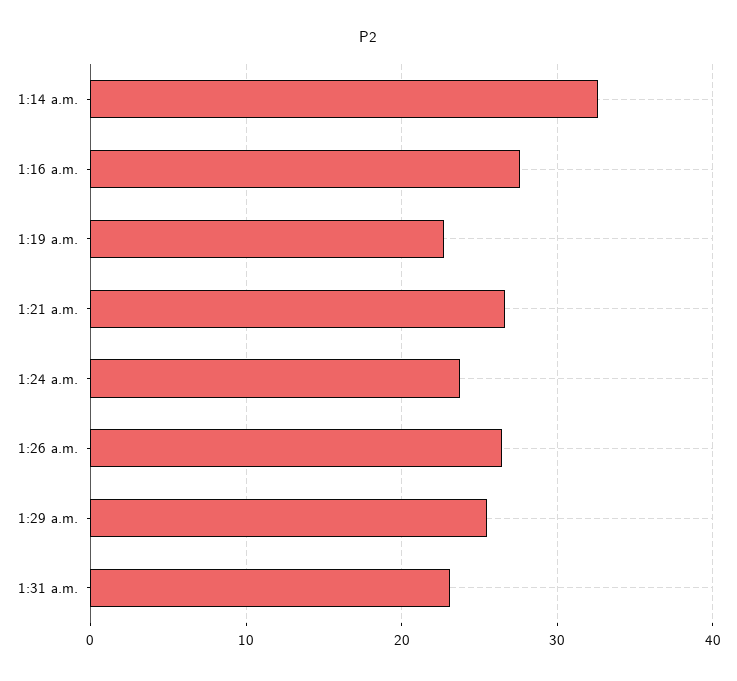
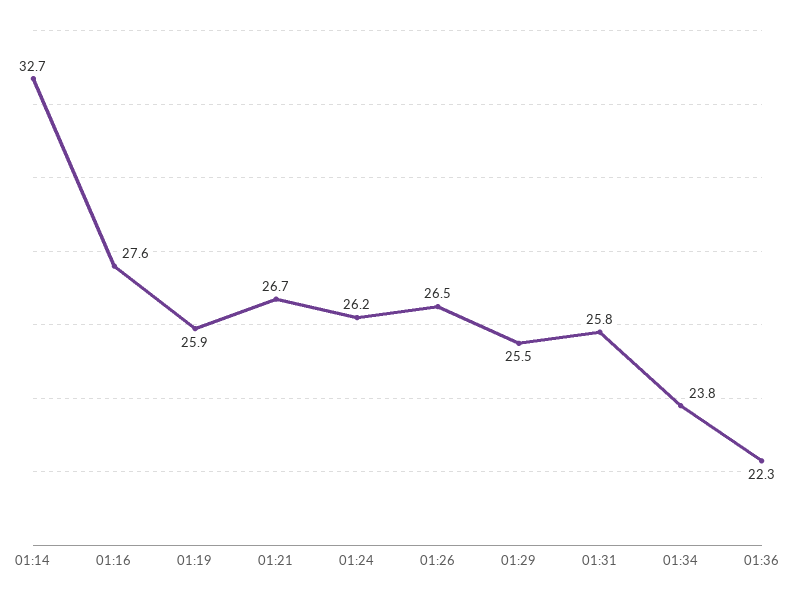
1:19 a.m.: 23 -> 25.9
1:24 a.m.: 24 -> 26.2
1:31 a.m.: 23 -> 25.8
01:34: none -> 23.8
01:36: none -> 22.3

